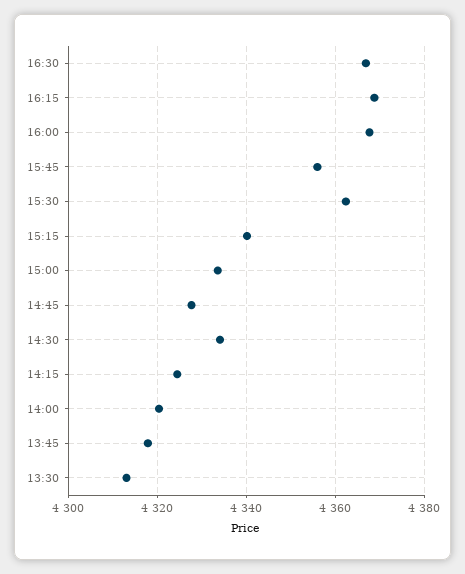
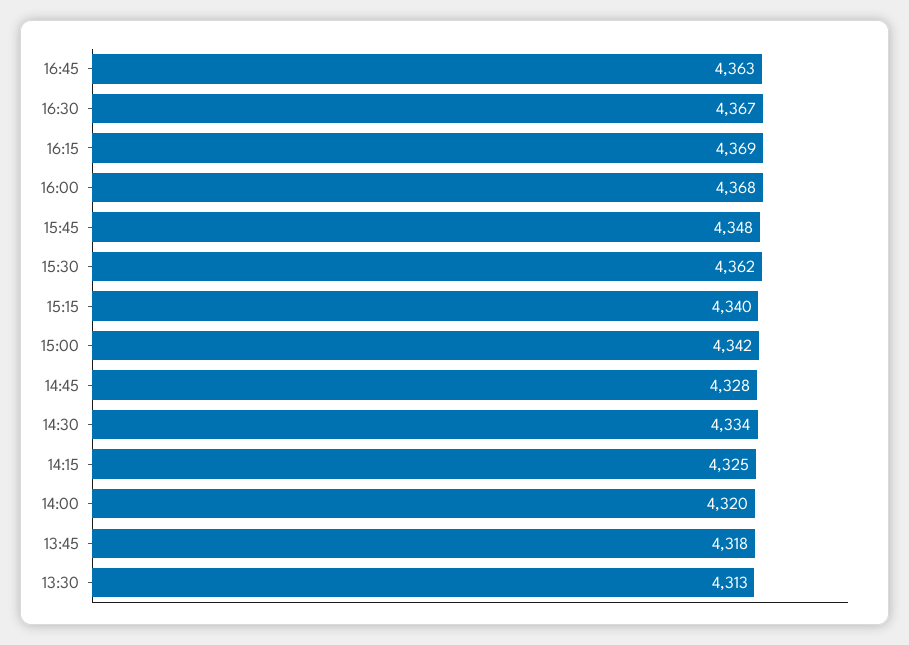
15:45: 4356 -> 4348
15:00: 4334 -> 4342
16:45: none -> 4363

